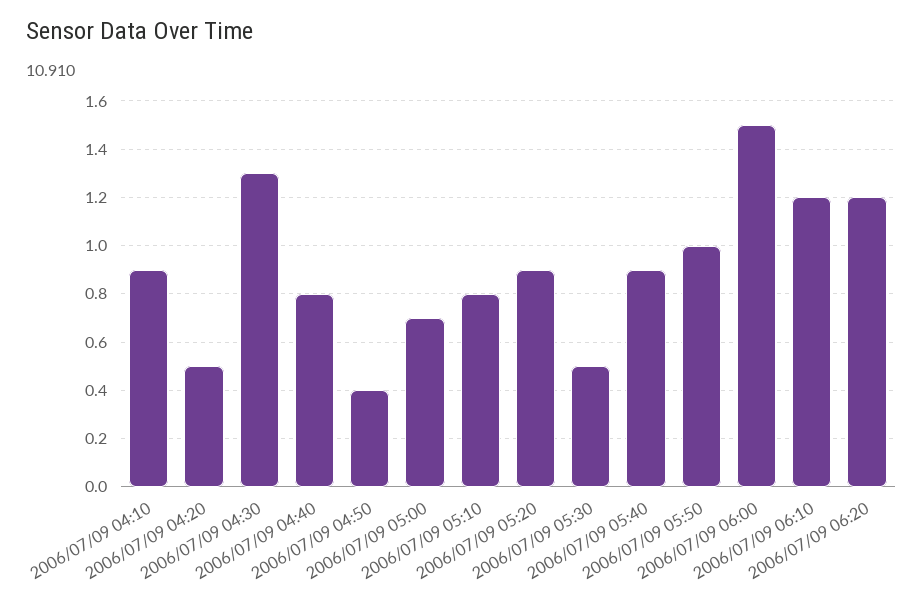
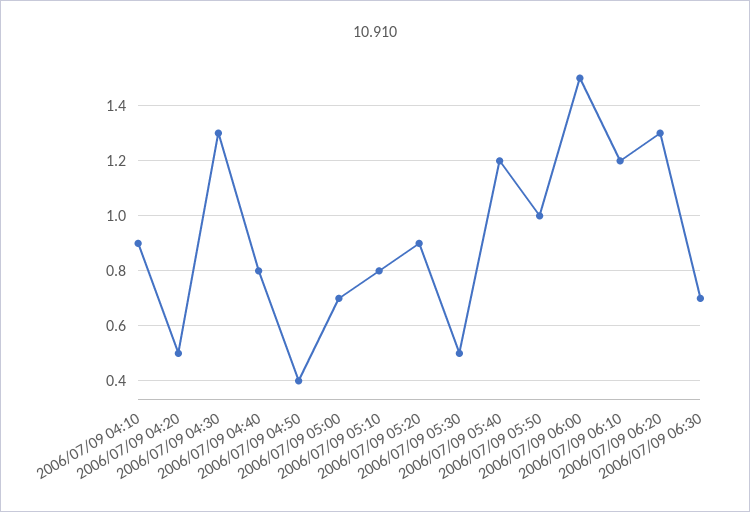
2006/07/09 05:40: 0.9 -> 1.2
2006/07/09 06:20: 1.2 -> 1.3
2006/07/09 06:30: none -> 0.7

